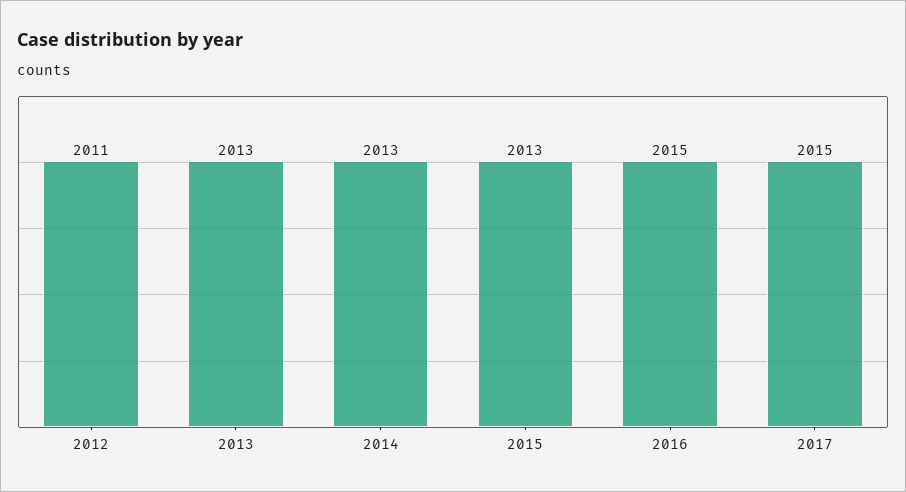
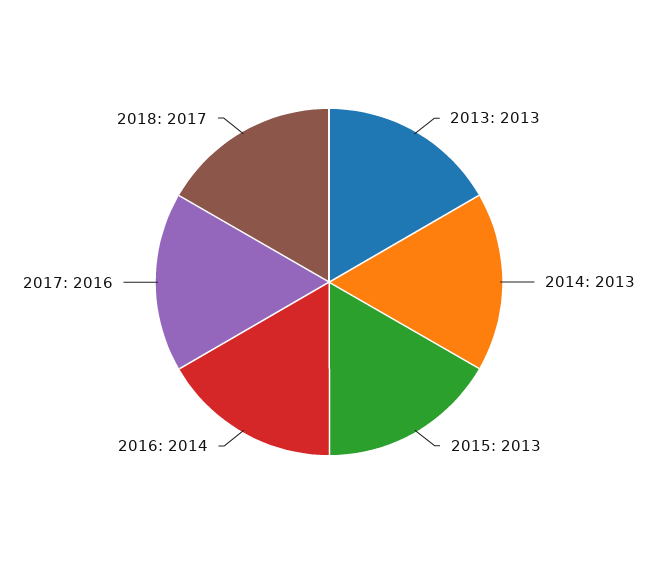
2012: 2011 -> none
2016: 2015 -> 2014
2017: 2015 -> 2016
2018: none -> 2017

